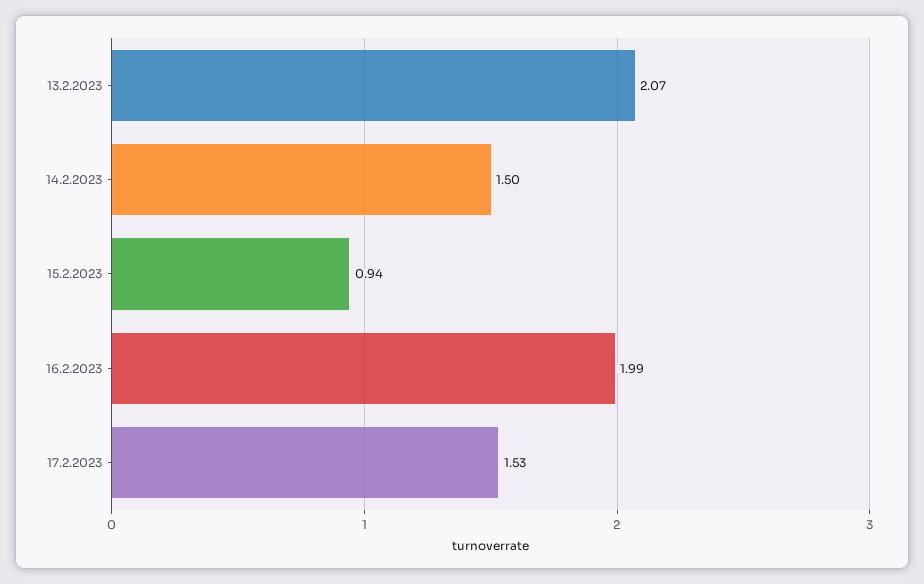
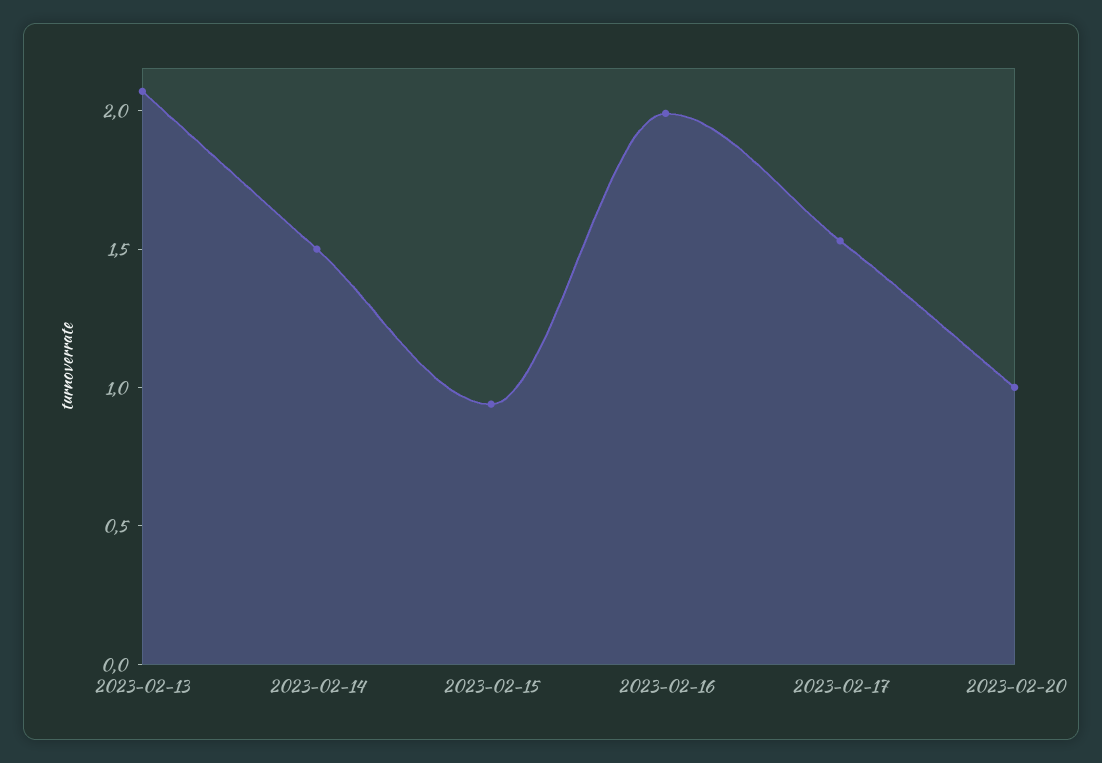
2023-02-20: none -> 1

